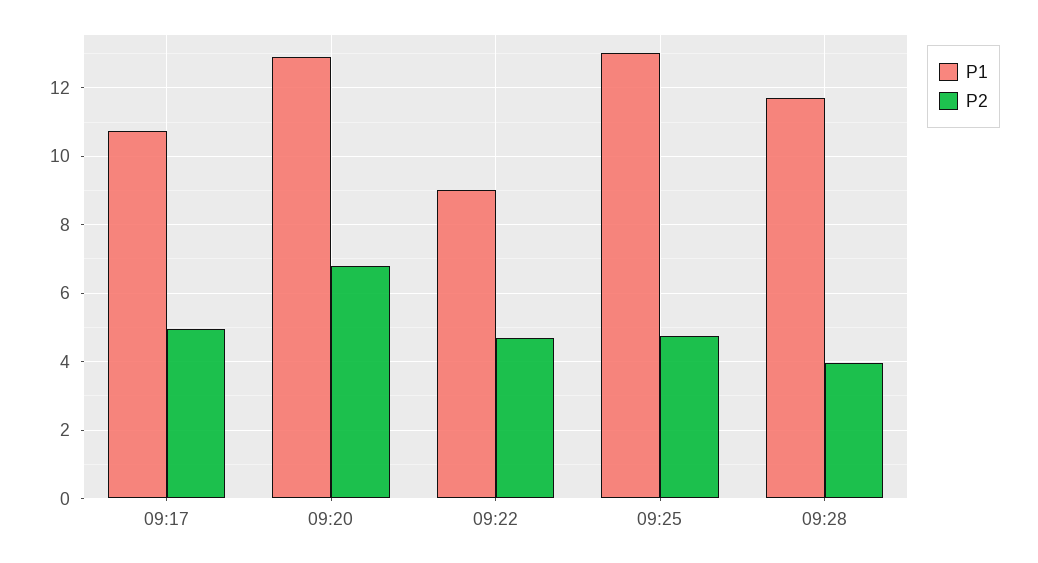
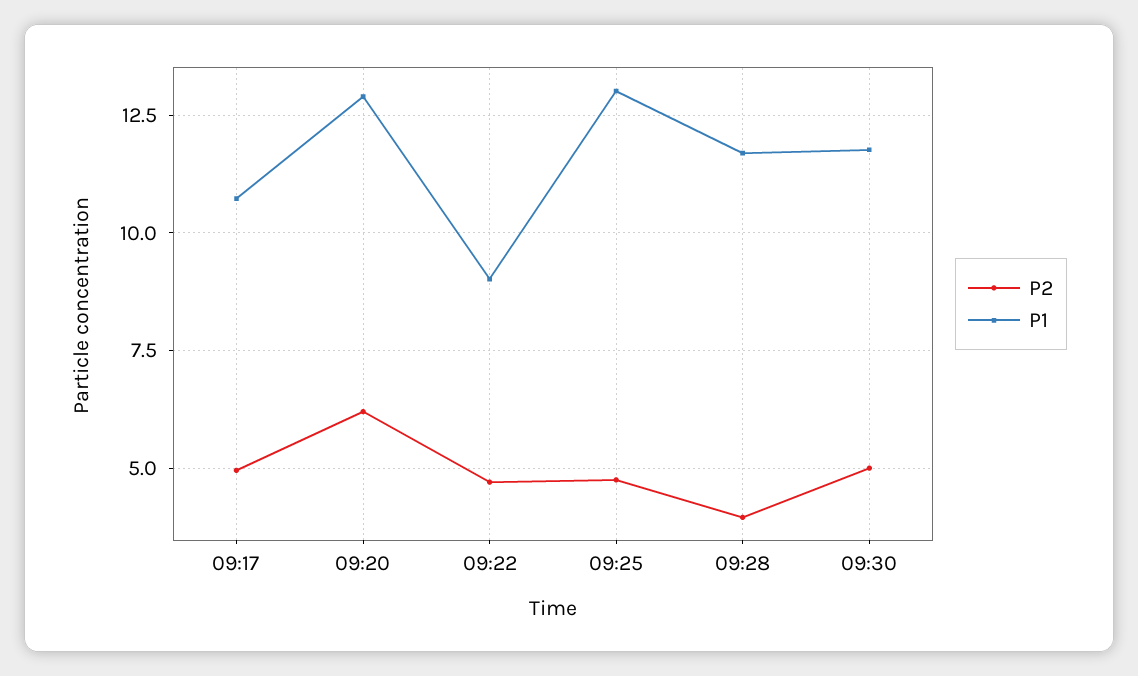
P2, 09:20: 6.8 -> 6.25
P2, 09:30: none -> 5
P1, 09:30: none -> 11.75

